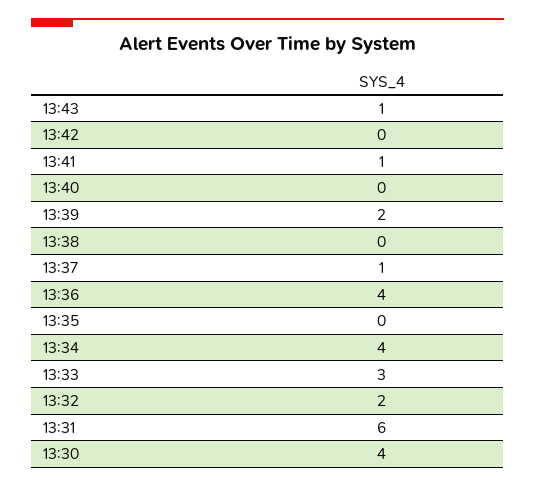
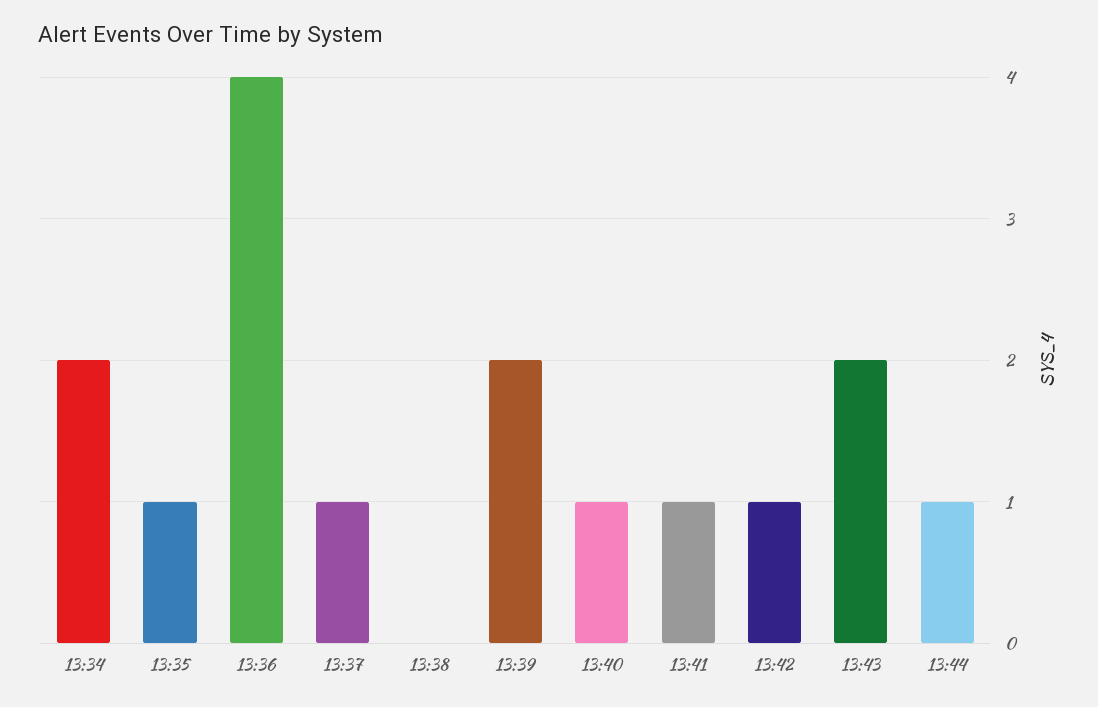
13:43: 1 -> 2
13:42: 0 -> 1
13:40: 0 -> 1
13:35: 0 -> 1
13:34: 4 -> 2
13:33: 3 -> none
13:32: 2 -> none
13:31: 6 -> none
13:30: 4 -> none
13:44: none -> 1

